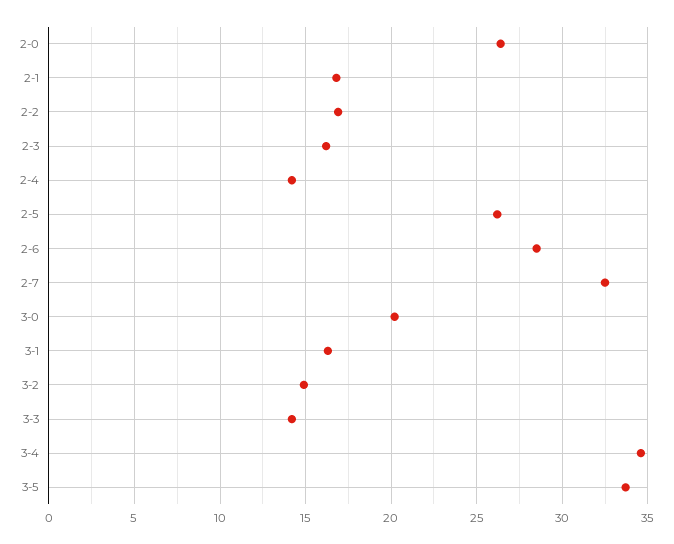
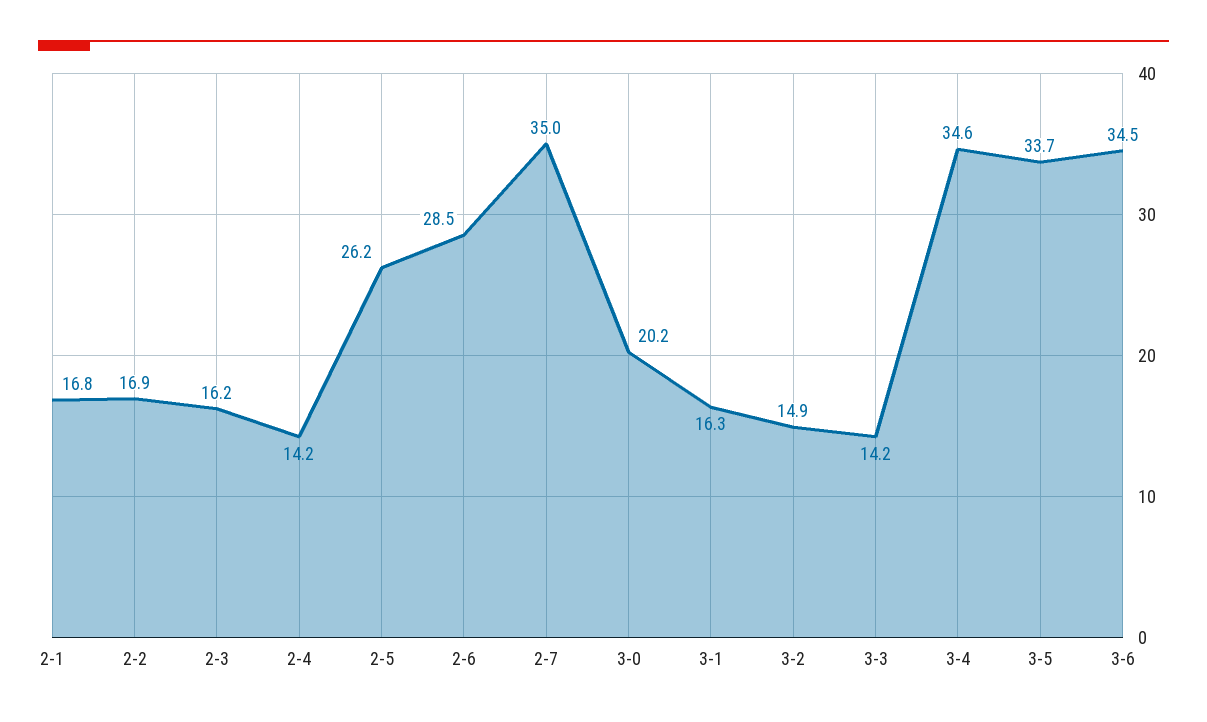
2-0: 26.5 -> none
2-7: 32.5 -> 35
3-6: none -> 34.5

